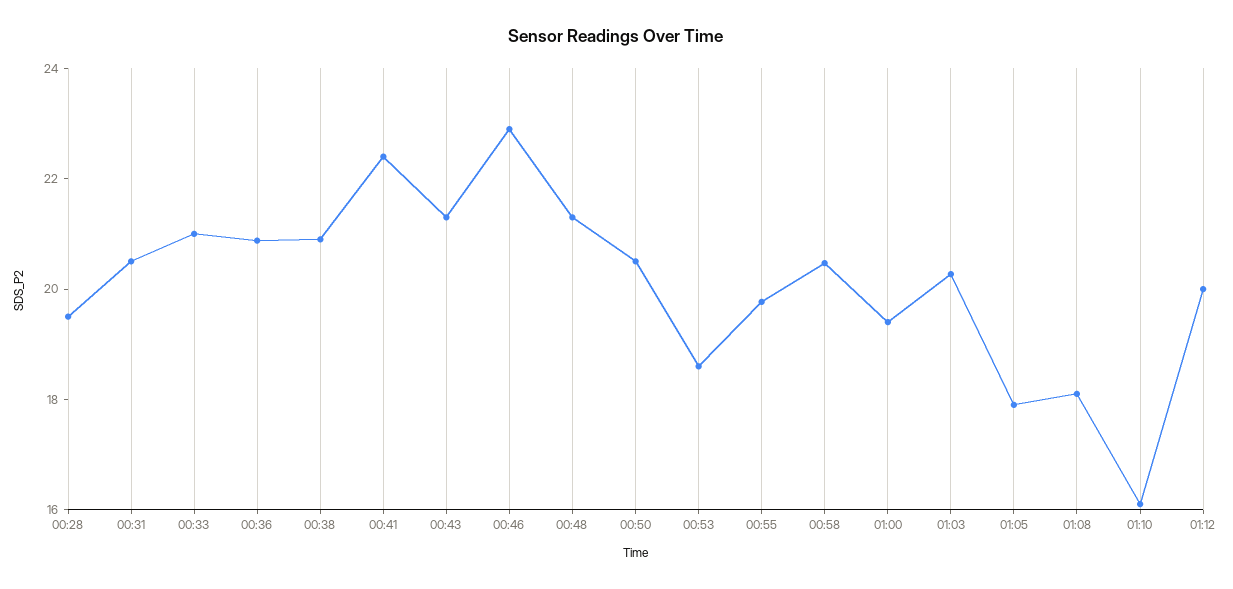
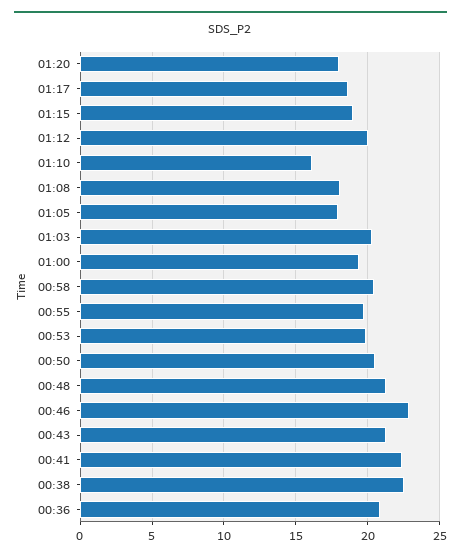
00:28: 19.5 -> none
00:31: 20.5 -> none
00:33: 21 -> none
00:38: 21 -> 22.5
00:53: 18.5 -> 20
01:20: none -> 18
01:17: none -> 18.5
01:15: none -> 19

